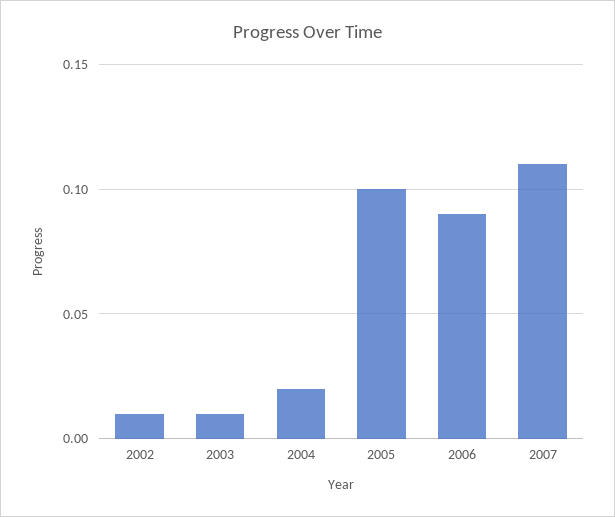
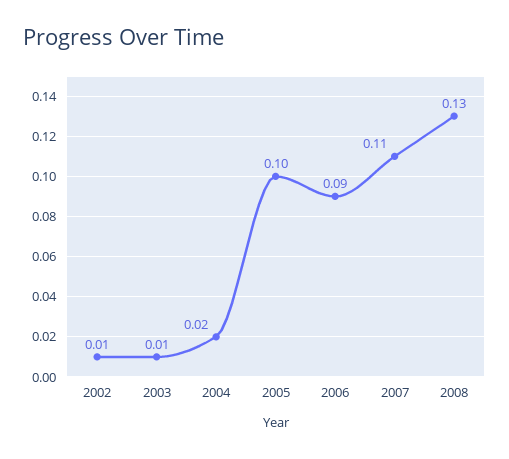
2008: none -> 0.13

